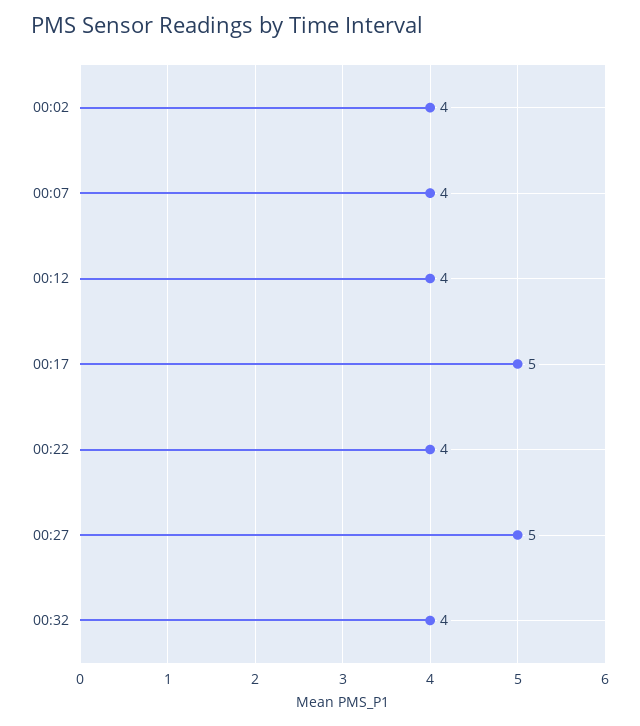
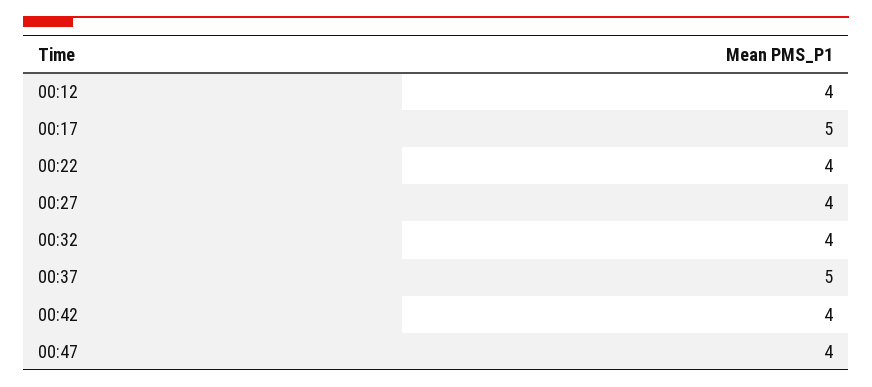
00:02: 4 -> none
00:07: 4 -> none
00:27: 5 -> 4
00:37: none -> 5
00:42: none -> 4
00:47: none -> 4

